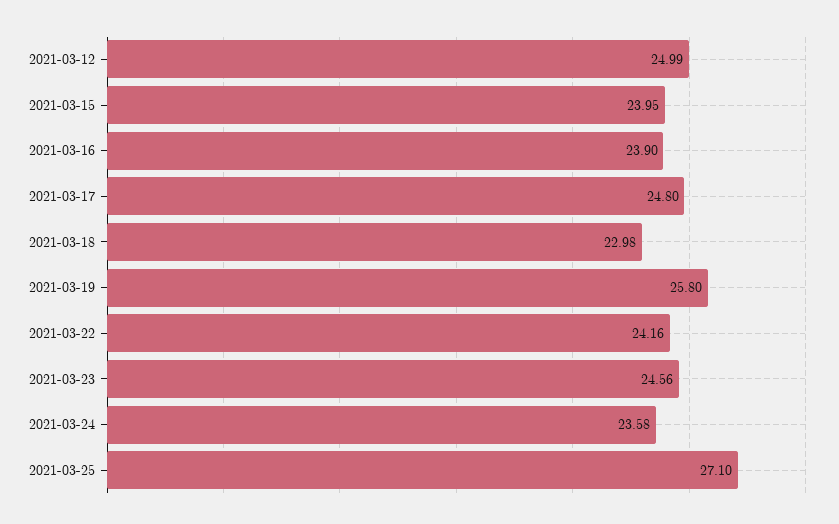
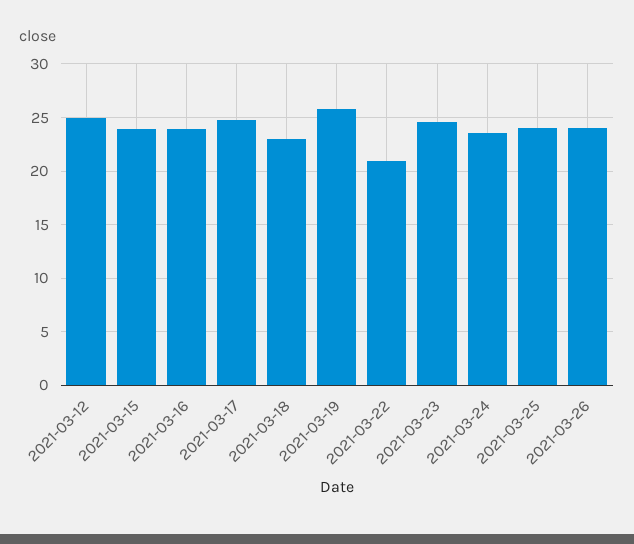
2021-03-22: 24.16 -> 21
2021-03-25: 27.1 -> 24
2021-03-26: none -> 24

